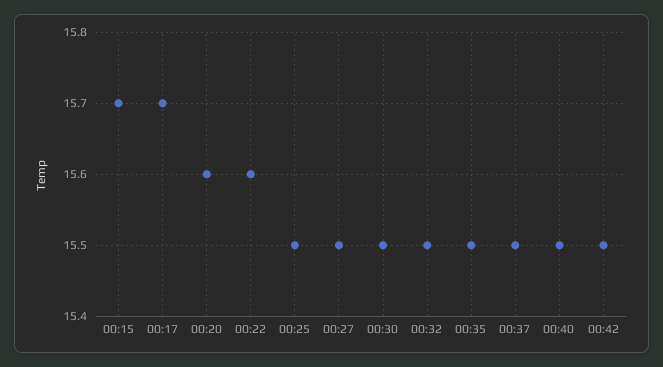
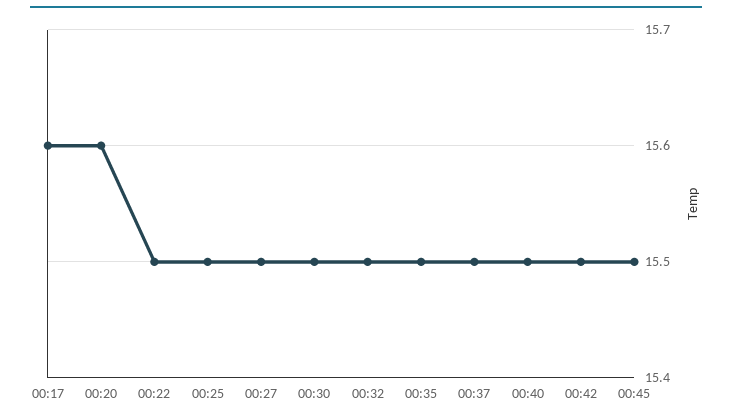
00:15: 15.7 -> none
00:17: 15.7 -> 15.6
00:22: 15.6 -> 15.5
00:45: none -> 15.5

